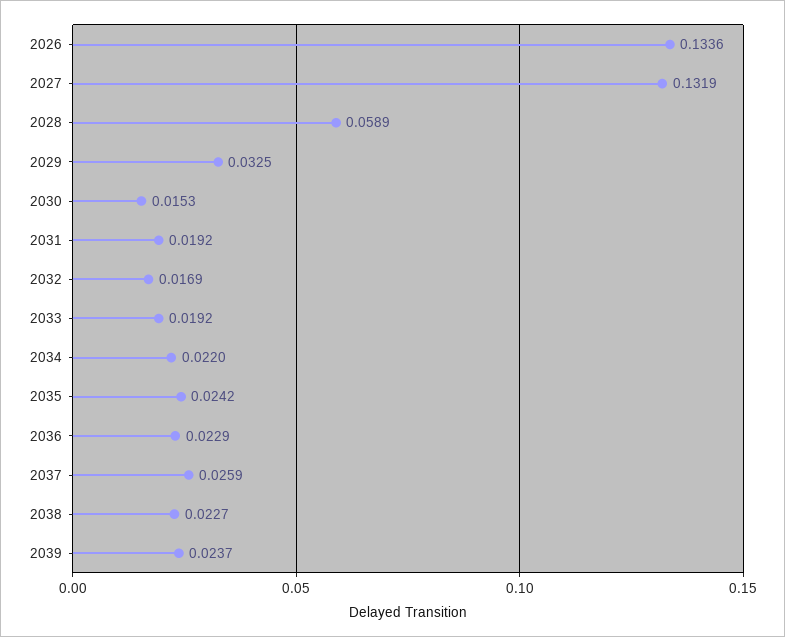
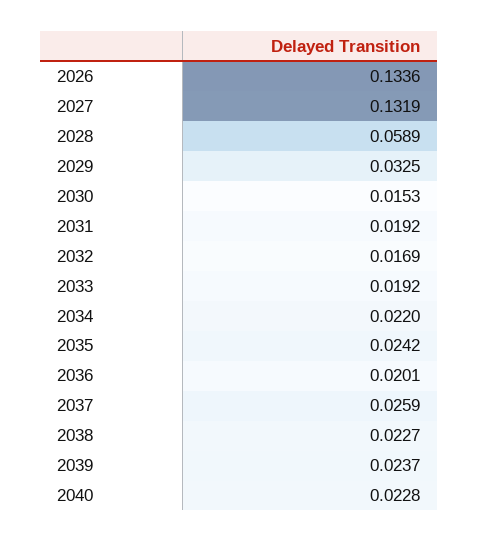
2036: 0.0229 -> 0.0201
2040: none -> 0.0228

